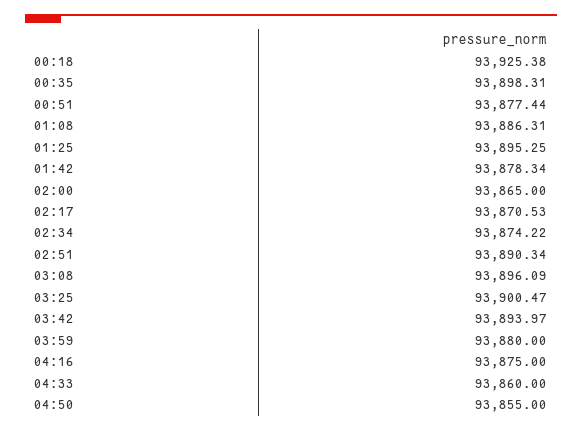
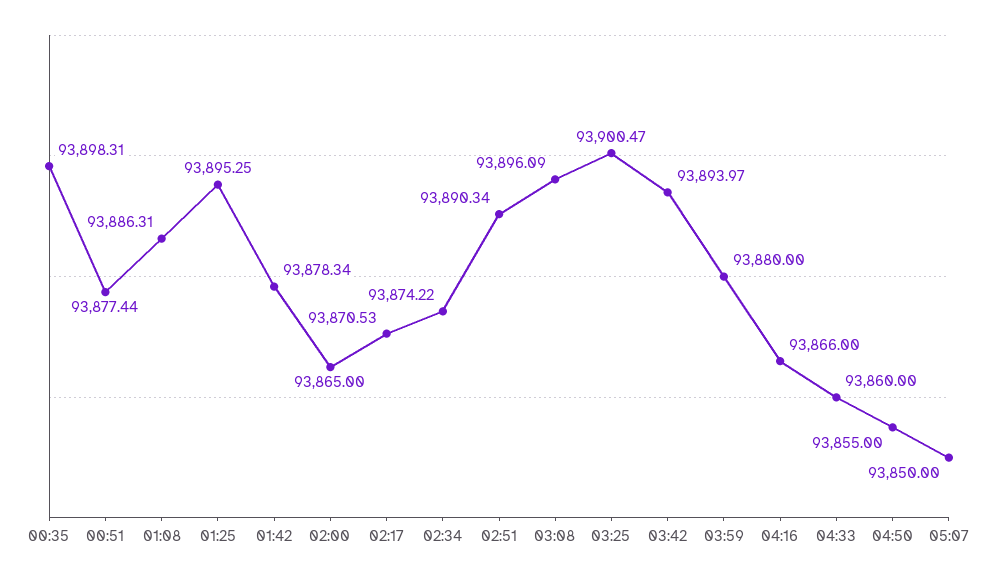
00:18: 93925.38 -> none
04:16: 93875 -> 93866
05:07: none -> 93850

